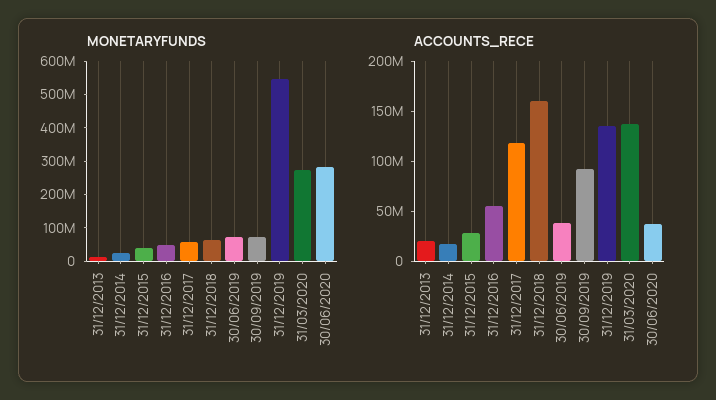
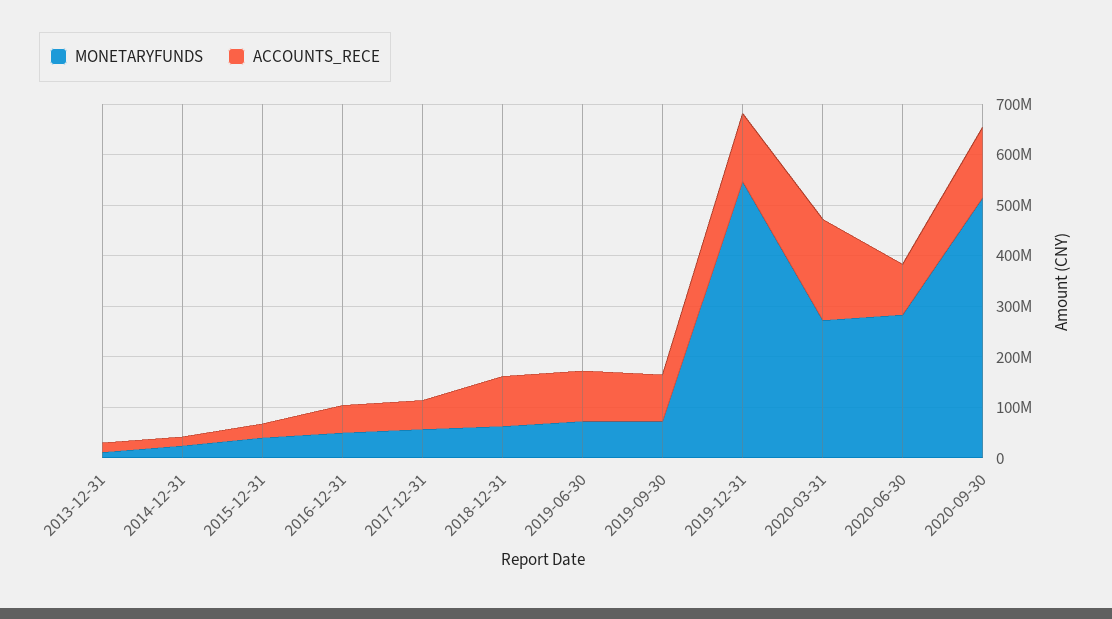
ACCOUNTS_RECE, 31/12/2017: 120000000 -> 60000000
ACCOUNTS_RECE, 31/12/2018: 160000000 -> 100000000
ACCOUNTS_RECE, 30/06/2019: 40000000 -> 100000000
ACCOUNTS_RECE, 31/03/2020: 140000000 -> 200000000
ACCOUNTS_RECE, 30/06/2020: 40000000 -> 100000000
MONETARYFUNDS, 2020-09-30: none -> 520000000
ACCOUNTS_RECE, 2020-09-30: none -> 140000000

